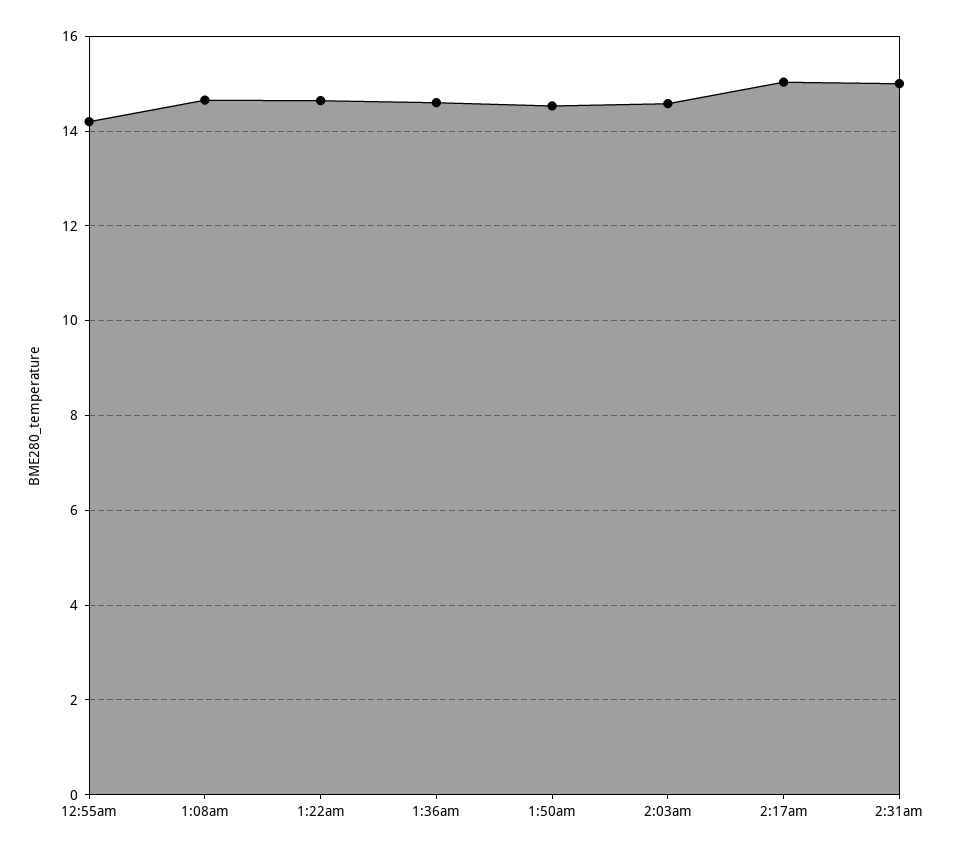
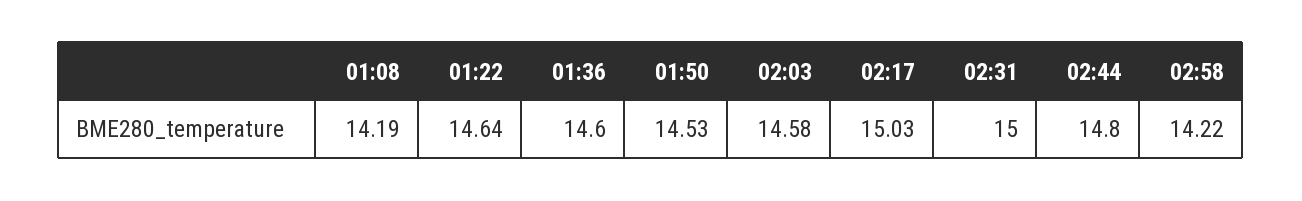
12:55am: 14.2 -> none
1:08am: 14.6 -> 14.19
02:44: none -> 14.8
02:58: none -> 14.22

